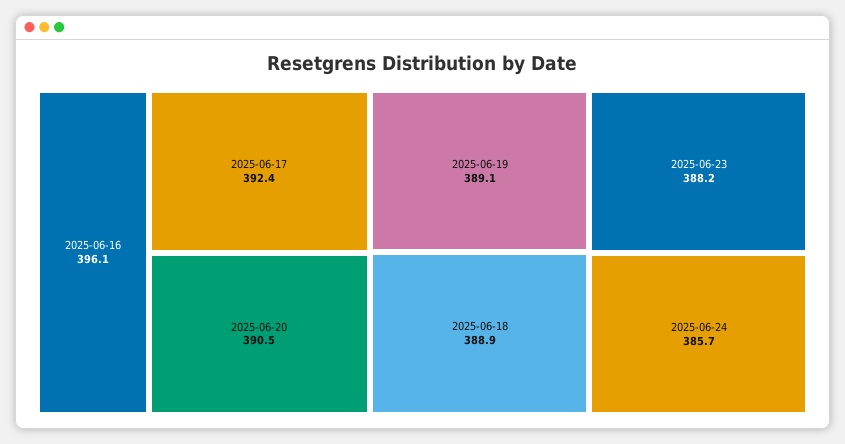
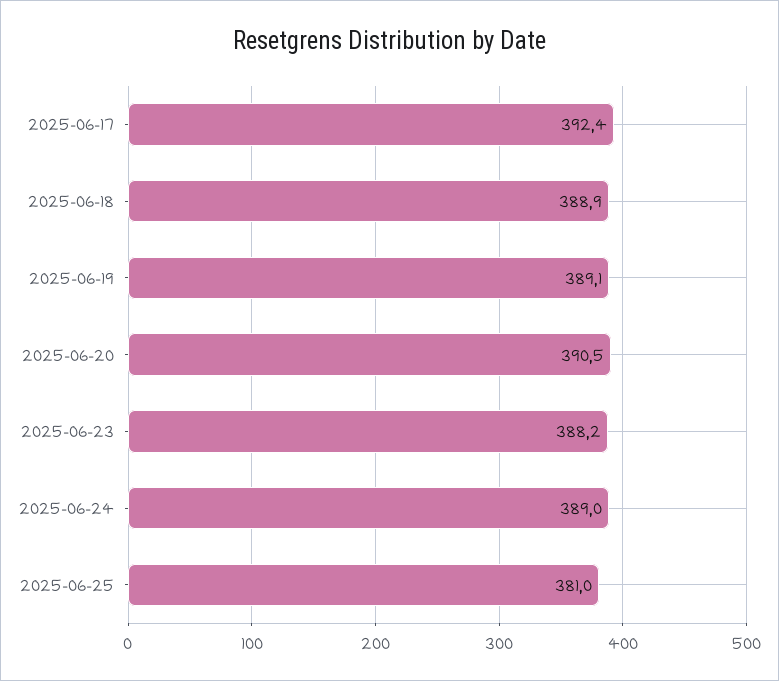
2025-06-16: 396.1 -> none
2025-06-24: 385.7 -> 389
2025-06-25: none -> 381

